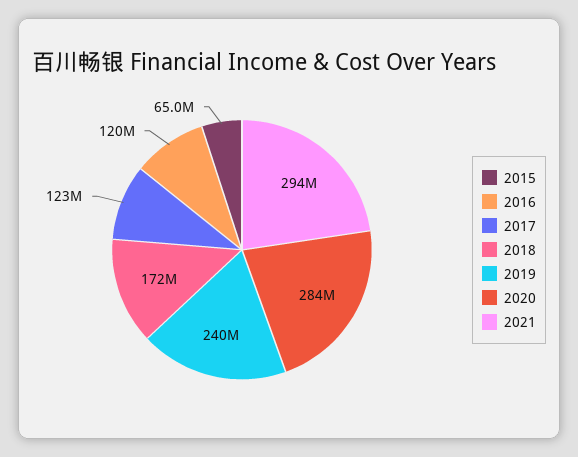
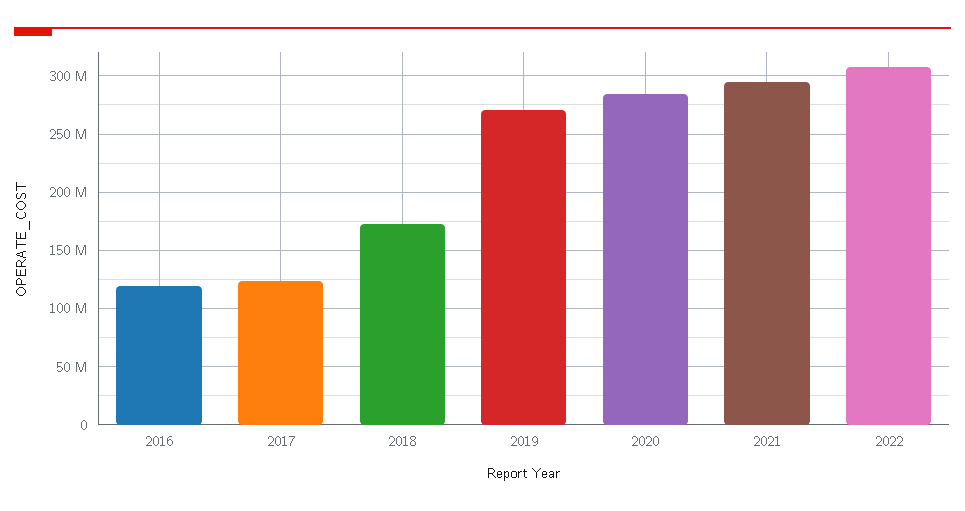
2015: 65000000 -> none
2019: 240000000 -> 270000000
2022: none -> 310000000

